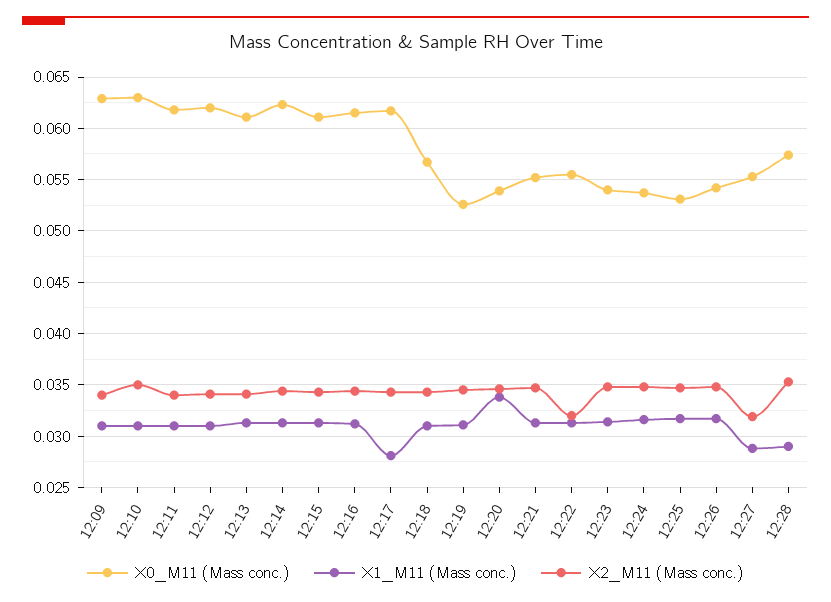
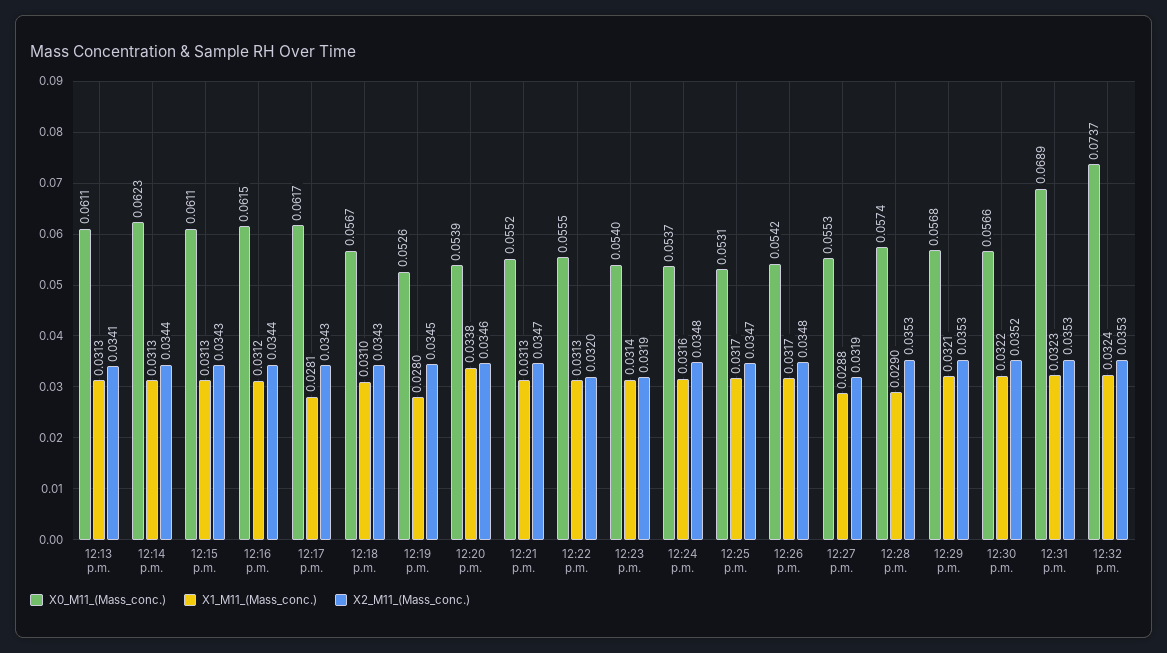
X0_M11 (Mass conc.), 12:09: 0.063 -> none
X1_M11 (Mass conc.), 12:09: 0.031 -> none
X2_M11 (Mass conc.), 12:09: 0.034 -> none
X0_M11 (Mass conc.), 12:10: 0.063 -> none
X1_M11 (Mass conc.), 12:10: 0.031 -> none
X2_M11 (Mass conc.), 12:10: 0.035 -> none
X0_M11 (Mass conc.), 12:11: 0.062 -> none
X1_M11 (Mass conc.), 12:11: 0.031 -> none
X2_M11 (Mass conc.), 12:11: 0.034 -> none
X0_M11 (Mass conc.), 12:12: 0.062 -> none
X1_M11 (Mass conc.), 12:12: 0.031 -> none
X2_M11 (Mass conc.), 12:12: 0.034 -> none
X1_M11 (Mass conc.), 12:19: 0.031 -> 0.028
X2_M11 (Mass conc.), 12:23: 0.035 -> 0.0319
X0_M11 (Mass conc.), 12:29 p.m.: none -> 0.0568
X1_M11 (Mass conc.), 12:29 p.m.: none -> 0.0321
X2_M11 (Mass conc.), 12:29 p.m.: none -> 0.0353
X0_M11 (Mass conc.), 12:30 p.m.: none -> 0.0566
X1_M11 (Mass conc.), 12:30 p.m.: none -> 0.0322
X2_M11 (Mass conc.), 12:30 p.m.: none -> 0.0352
X0_M11 (Mass conc.), 12:31 p.m.: none -> 0.0689
X1_M11 (Mass conc.), 12:31 p.m.: none -> 0.0323
X2_M11 (Mass conc.), 12:31 p.m.: none -> 0.0353
X0_M11 (Mass conc.), 12:32 p.m.: none -> 0.0737
X1_M11 (Mass conc.), 12:32 p.m.: none -> 0.0324
X2_M11 (Mass conc.), 12:32 p.m.: none -> 0.0353

